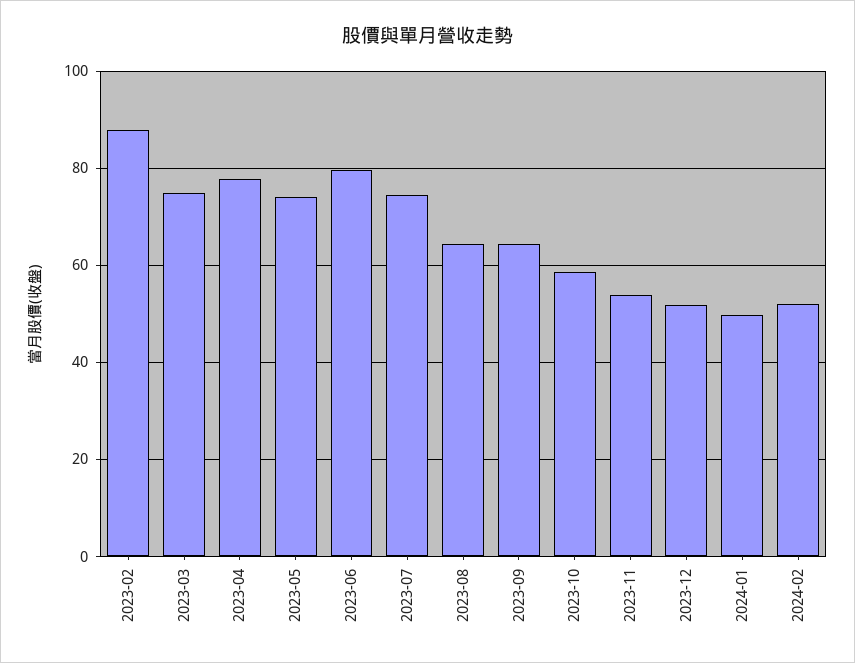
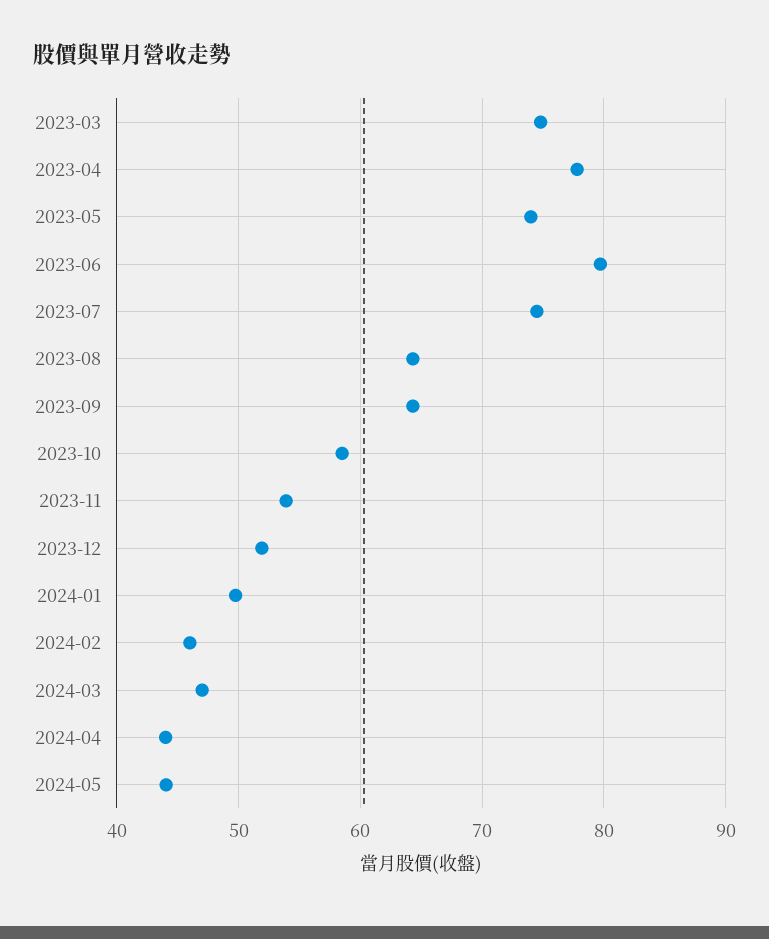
2023-02: 88 -> none
2024-02: 52 -> 46
2024-03: none -> 47
2024-04: none -> 44
2024-05: none -> 44

